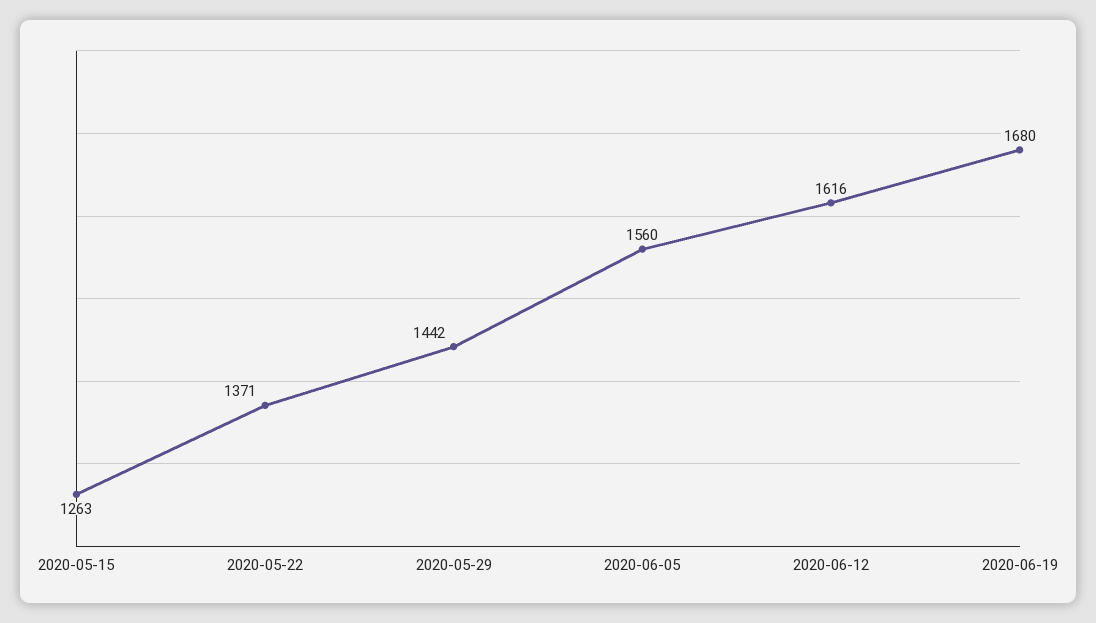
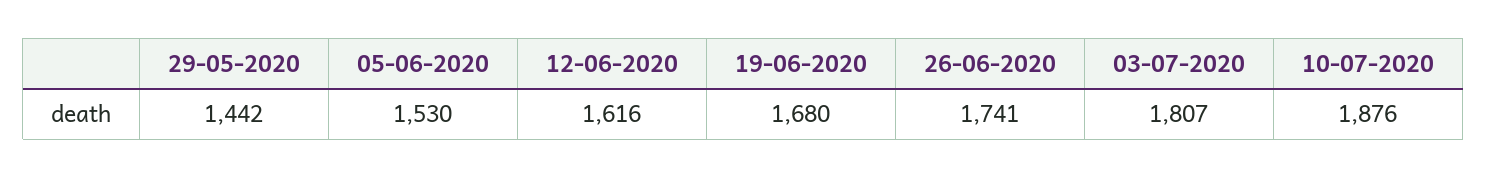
2020-05-15: 1263 -> none
2020-05-22: 1371 -> none
2020-06-05: 1560 -> 1530
26-06-2020: none -> 1741
03-07-2020: none -> 1807
10-07-2020: none -> 1876

